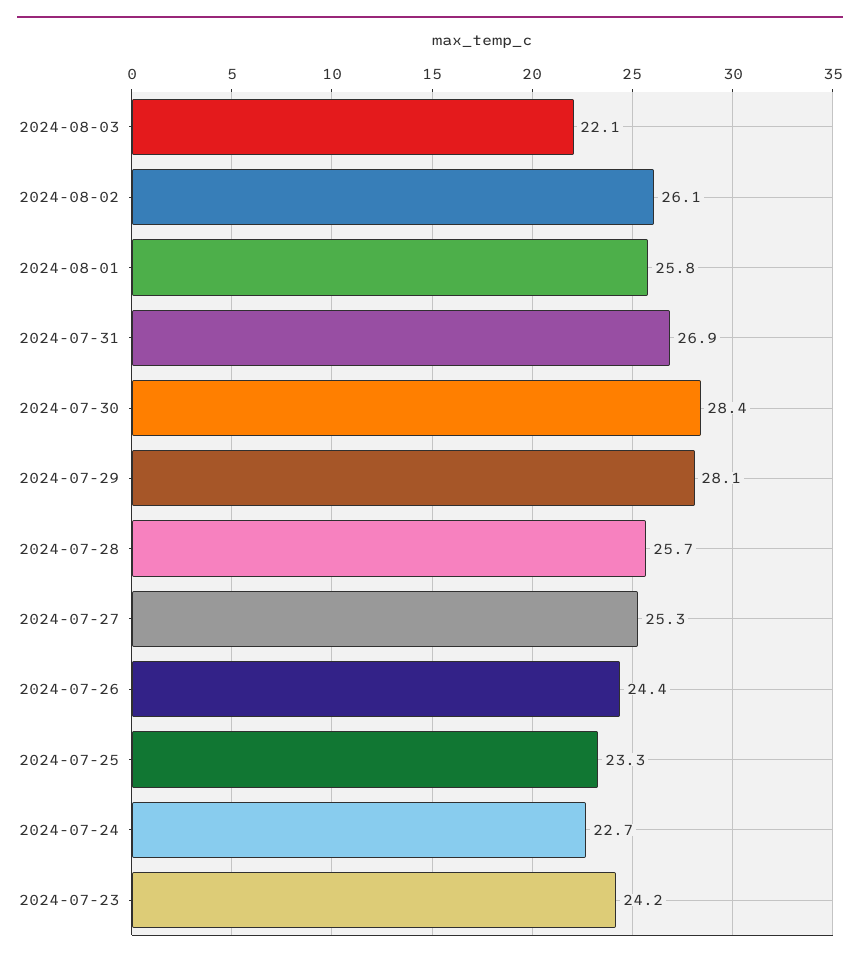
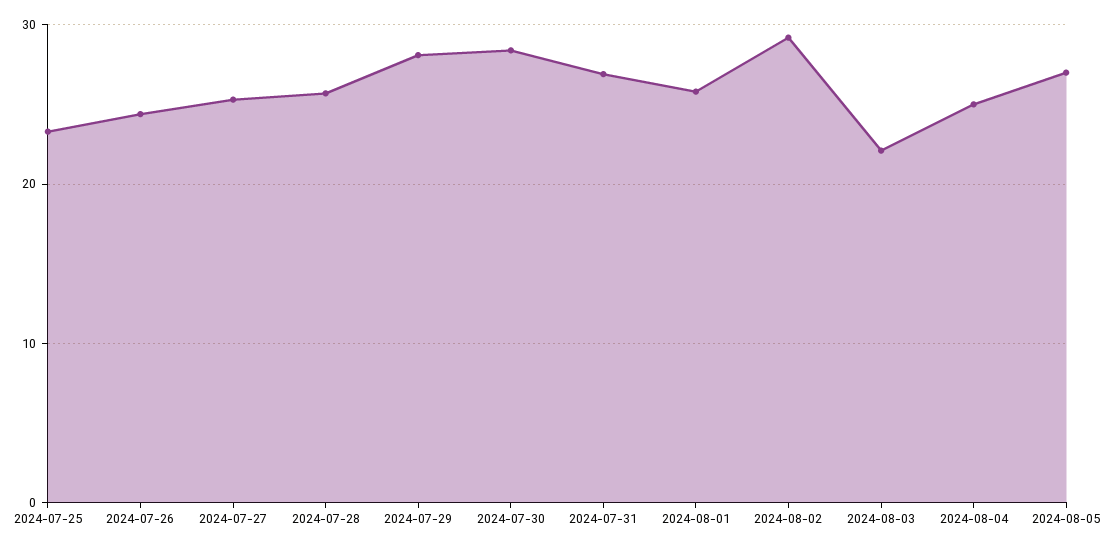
2024-08-02: 26.1 -> 29
2024-07-24: 22.7 -> none
2024-07-23: 24.2 -> none
2024-08-04: none -> 25
2024-08-05: none -> 27

